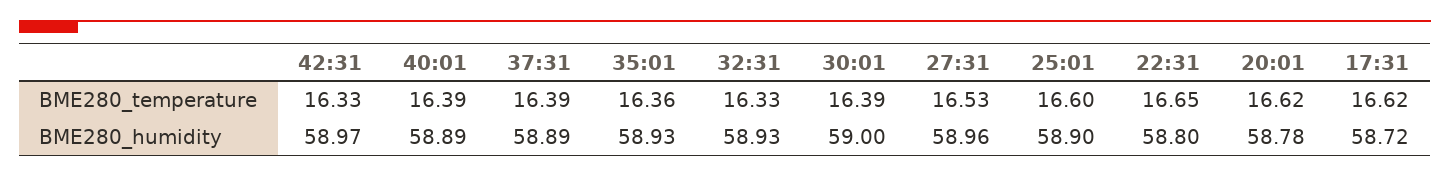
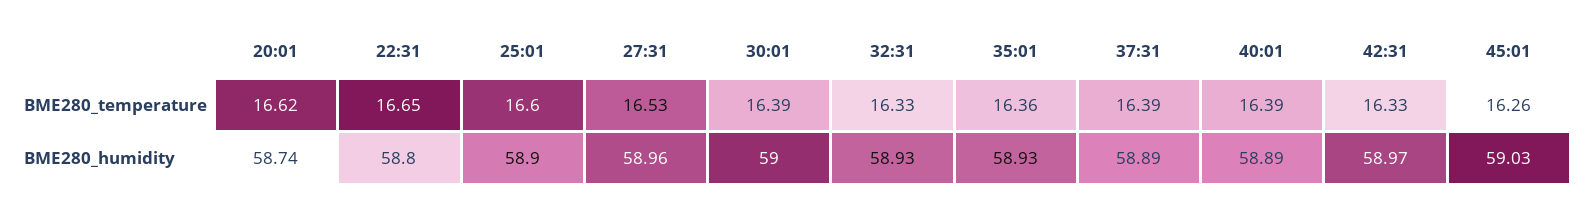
17:31, BME280_temperature: 16.62 -> none
20:01, BME280_humidity: 58.78 -> 58.74
17:31, BME280_humidity: 58.72 -> none
45:01, BME280_temperature: none -> 16.26
45:01, BME280_humidity: none -> 59.03

